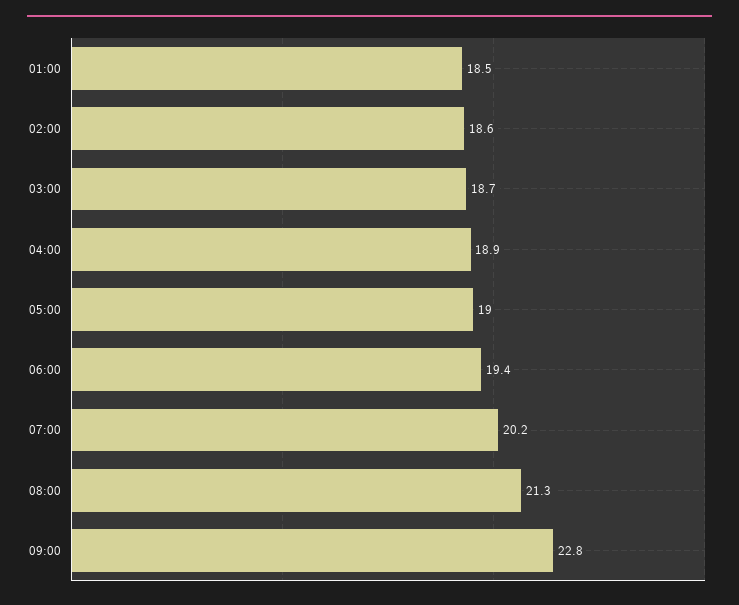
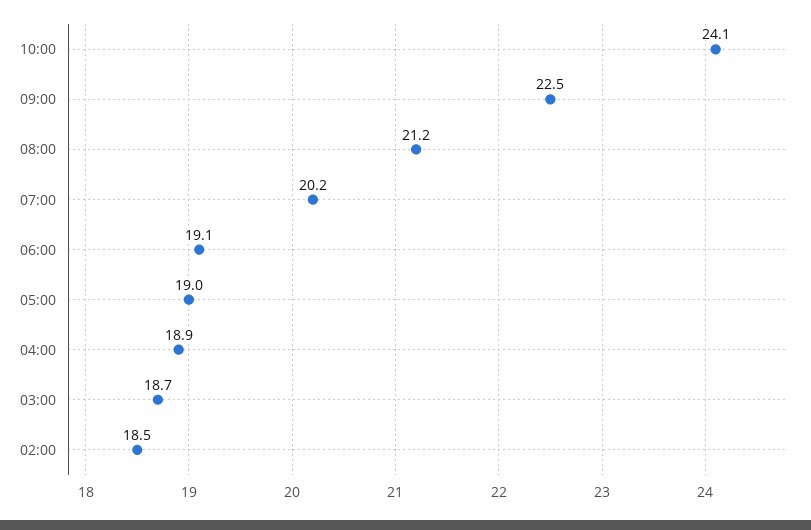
01:00: 18.5 -> none
02:00: 18.6 -> 18.5
06:00: 19.4 -> 19.1
08:00: 21.3 -> 21.2
09:00: 22.8 -> 22.5
10:00: none -> 24.1

